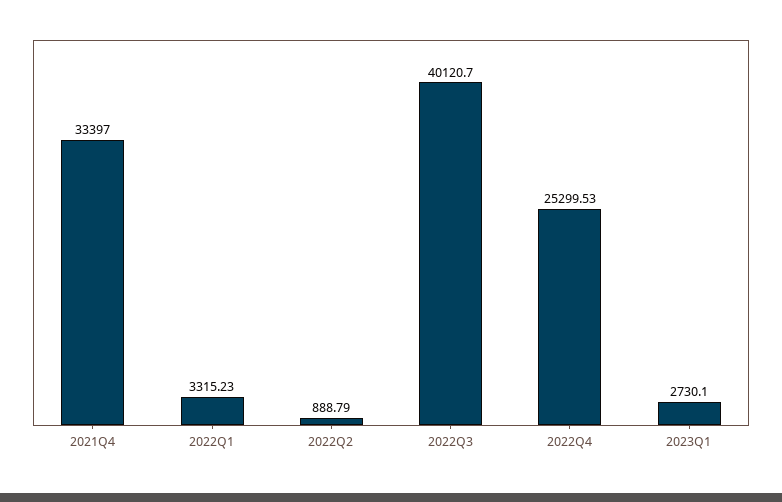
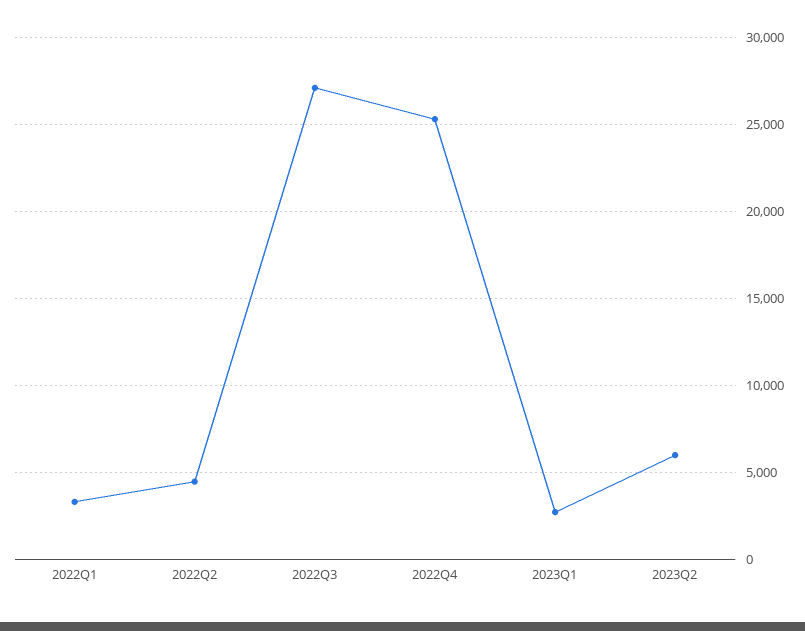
2021Q4: 33397 -> none
2022Q2: 888.79 -> 4500
2022Q3: 40120.7 -> 27000
2023Q2: none -> 6000

